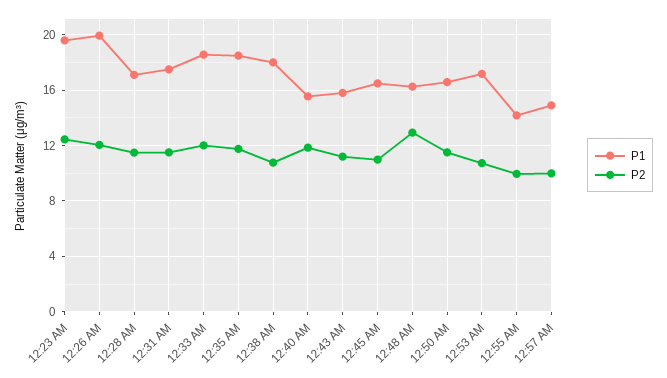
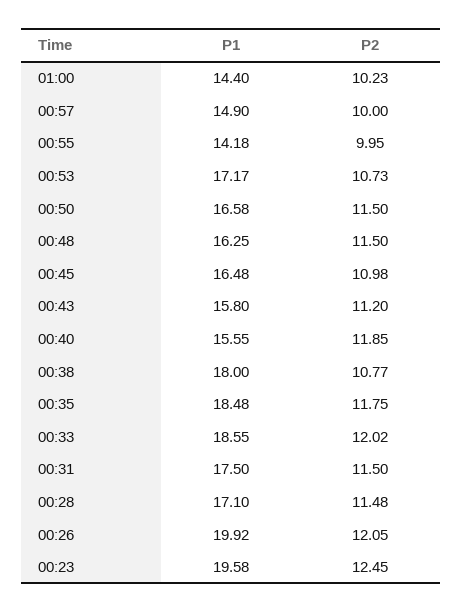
P2, 12:48 AM: 13 -> 11.5
P1, 01:00: none -> 14.4
P2, 01:00: none -> 10.23

